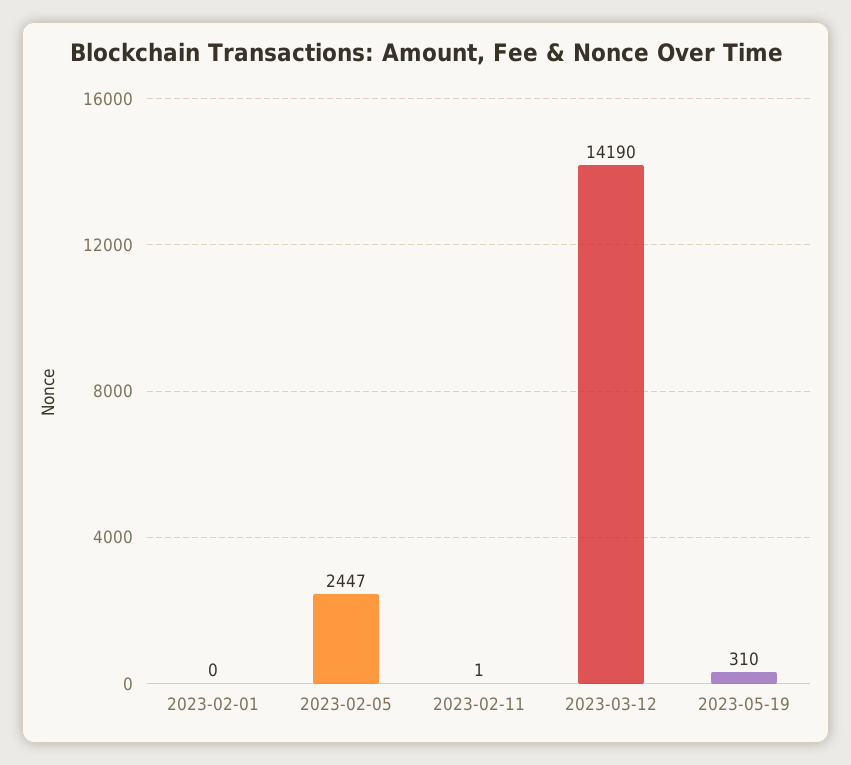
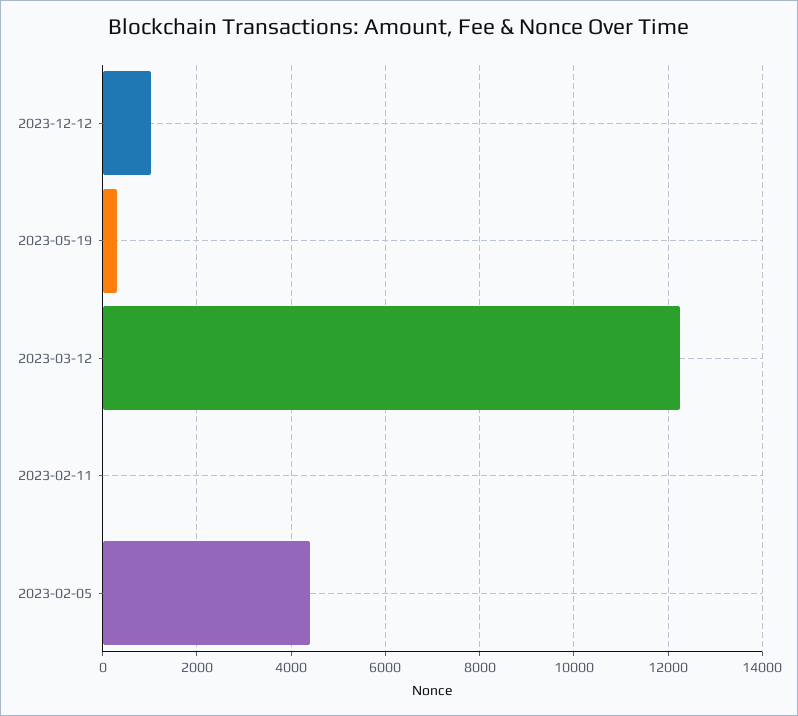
2023-02-01: 0 -> none
2023-02-05: 2447 -> 4400
2023-03-12: 14190 -> 12200
2023-12-12: none -> 1000

